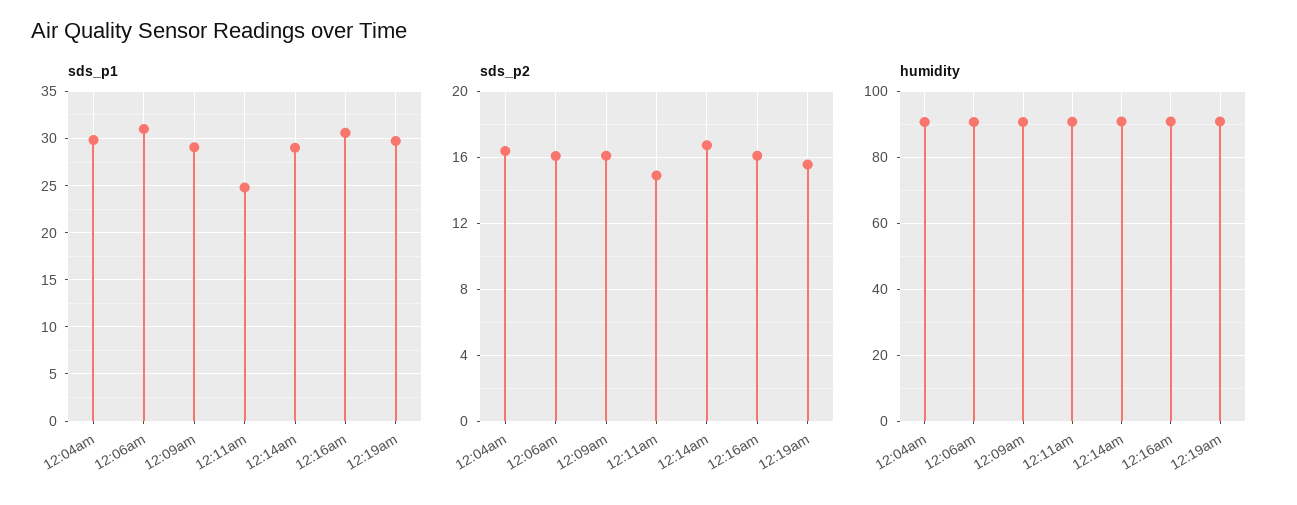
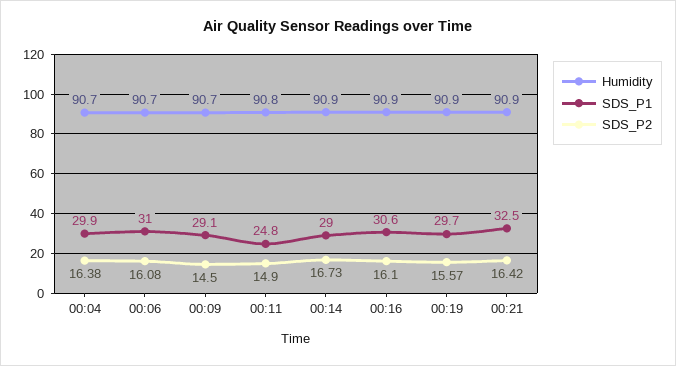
sds_p2, 12:09am: 16 -> 14.5
humidity, 00:21: none -> 90.9
sds_p1, 00:21: none -> 32.5
sds_p2, 00:21: none -> 16.42

